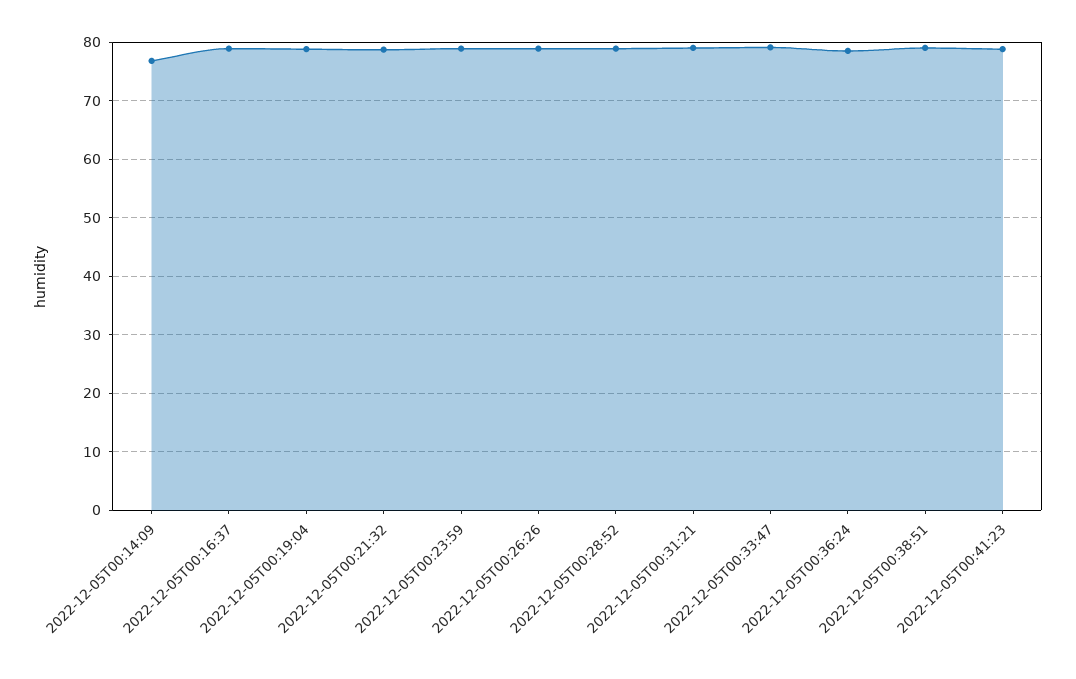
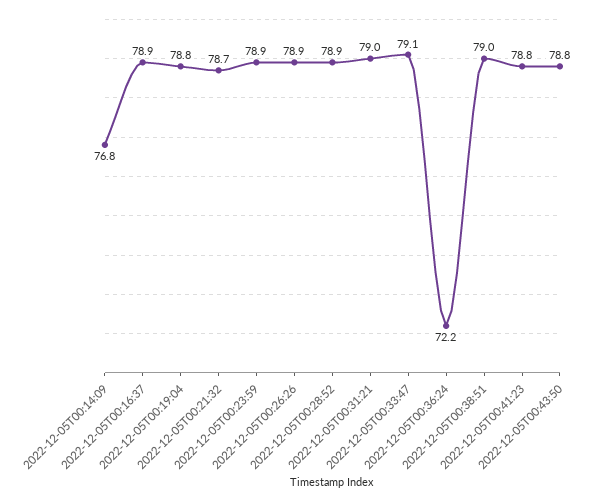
2022-12-05T00:36:24: 78 -> 72.2
2022-12-05T00:43:50: none -> 78.8

